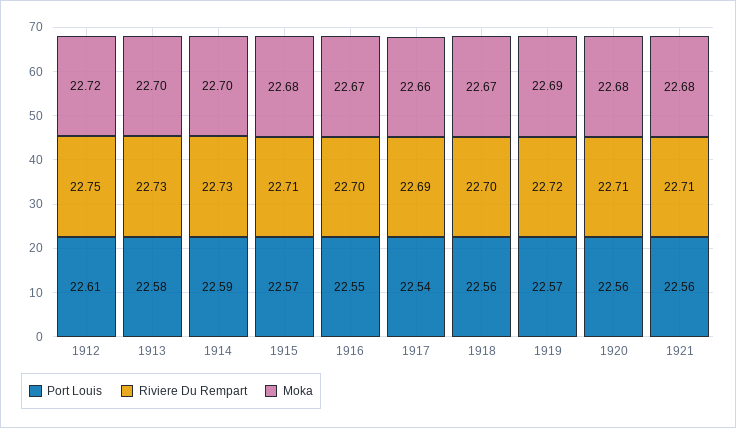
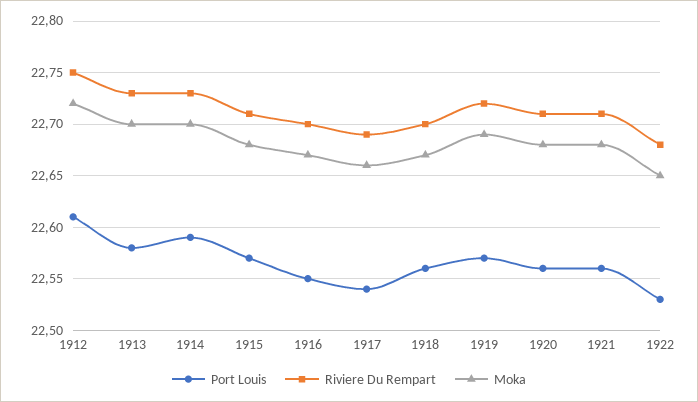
Port Louis, 1922: none -> 22.53
Riviere Du Rempart, 1922: none -> 22.68
Moka, 1922: none -> 22.65

